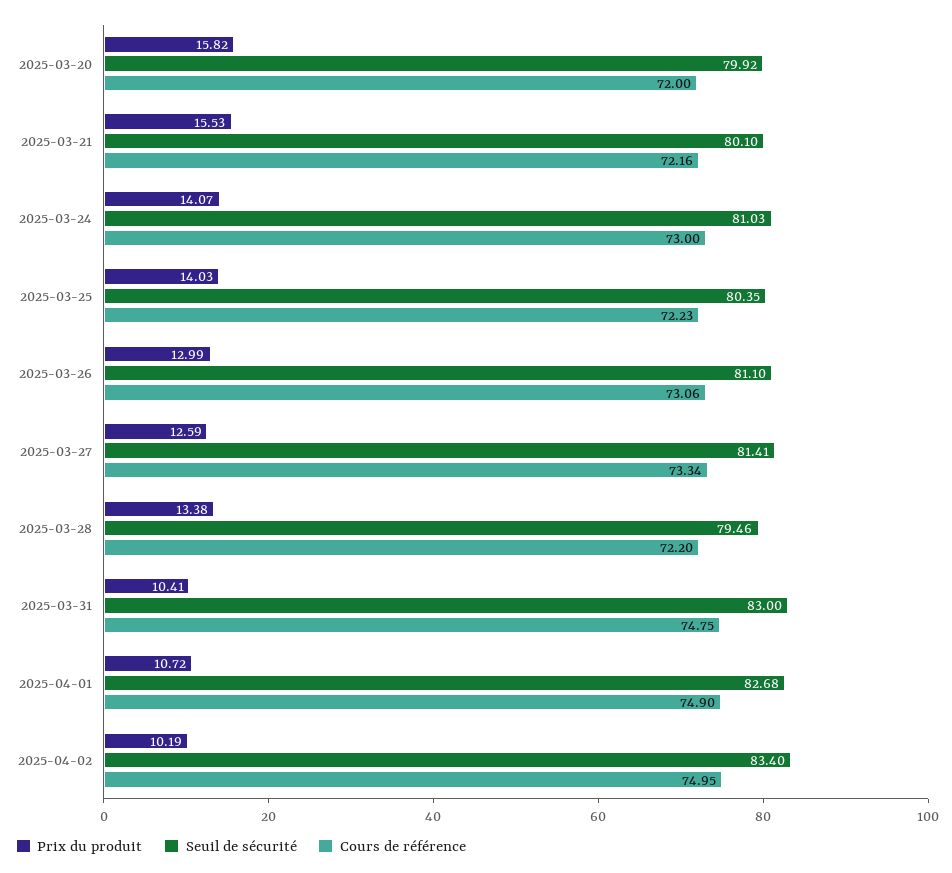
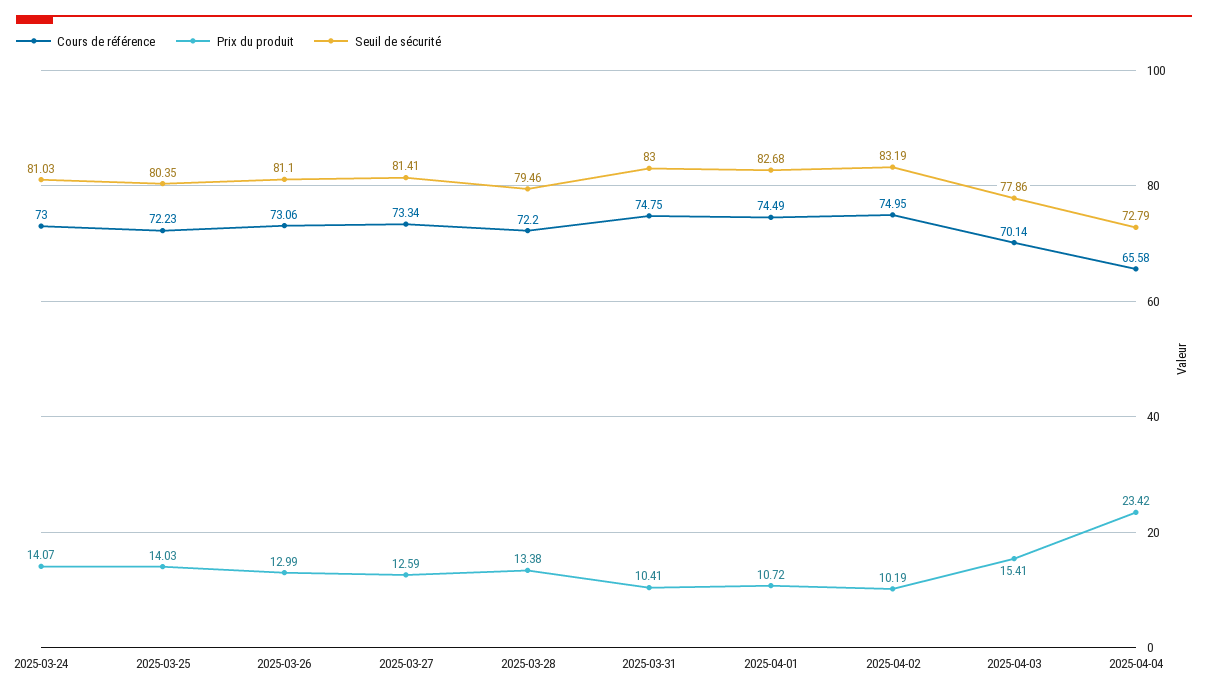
Prix du produit, 2025-03-20: 15.82 -> none
Seuil de sécurité, 2025-03-20: 79.92 -> none
Cours de référence, 2025-03-20: 72 -> none
Prix du produit, 2025-03-21: 15.53 -> none
Seuil de sécurité, 2025-03-21: 80.1 -> none
Cours de référence, 2025-03-21: 72.16 -> none
Cours de référence, 2025-04-01: 74.9 -> 74.49
Seuil de sécurité, 2025-04-02: 83.4 -> 83.19
Cours de référence, 2025-04-03: none -> 70.14
Prix du produit, 2025-04-03: none -> 15.41
Seuil de sécurité, 2025-04-03: none -> 77.86
Cours de référence, 2025-04-04: none -> 65.58
Prix du produit, 2025-04-04: none -> 23.42
Seuil de sécurité, 2025-04-04: none -> 72.79

